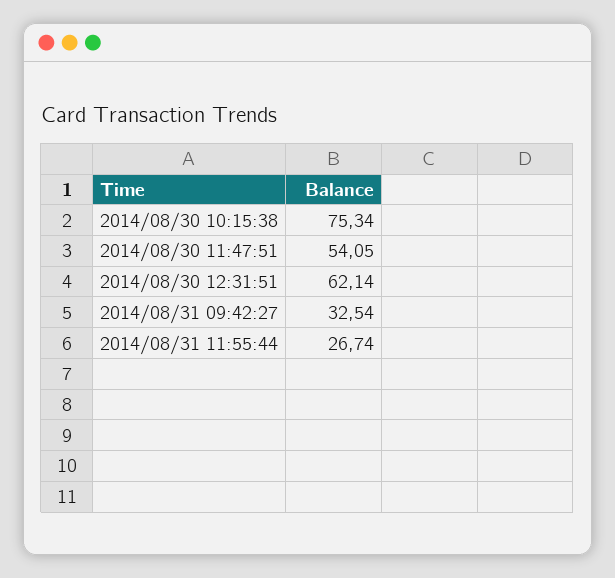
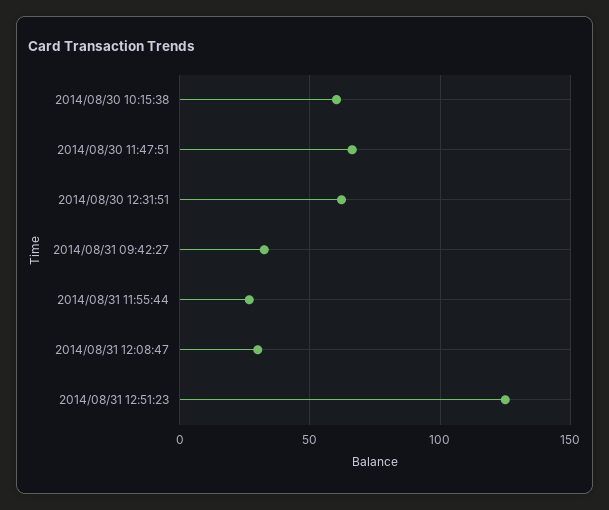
2014/08/30 10:15:38: 75.34 -> 60
2014/08/30 11:47:51: 54.05 -> 65
2014/08/31 12:08:47: none -> 30
2014/08/31 12:51:23: none -> 125

